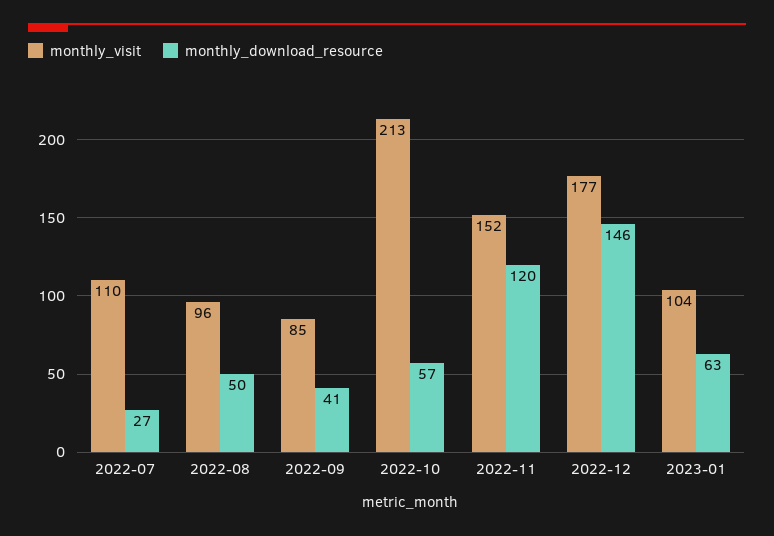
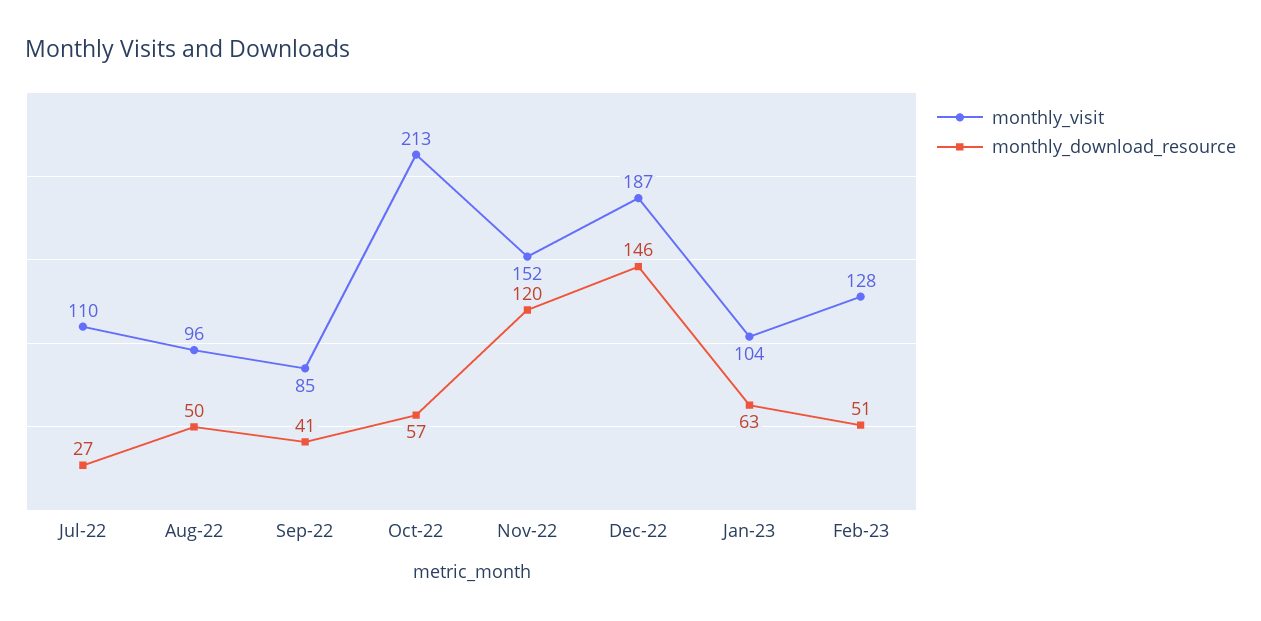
monthly_visit, 2022-12: 177 -> 187
monthly_visit, Feb-23: none -> 128
monthly_download_resource, Feb-23: none -> 51

